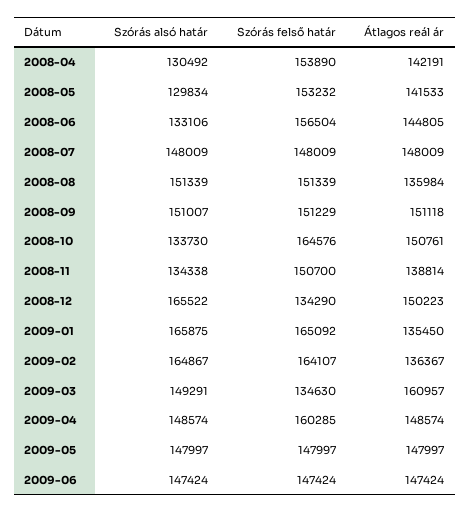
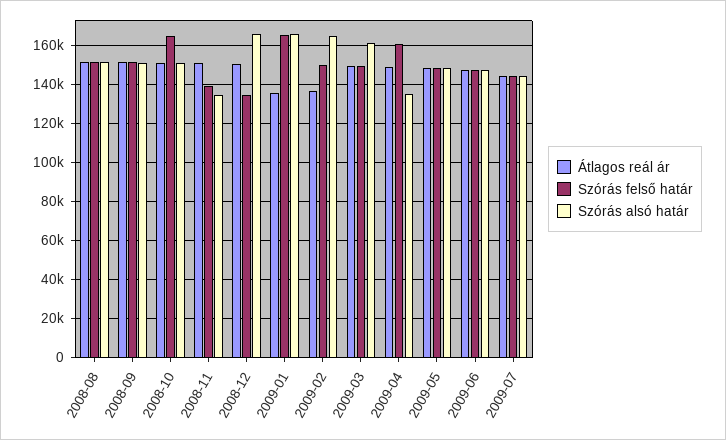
Szórás alsó határ, 2008-04: 130492 -> none
Szórás felső határ, 2008-04: 153890 -> none
Átlagos reál ár, 2008-04: 142191 -> none
Szórás alsó határ, 2008-05: 129834 -> none
Szórás felső határ, 2008-05: 153232 -> none
Átlagos reál ár, 2008-05: 141533 -> none
Szórás alsó határ, 2008-06: 133106 -> none
Szórás felső határ, 2008-06: 156504 -> none
Átlagos reál ár, 2008-06: 144805 -> none
Szórás alsó határ, 2008-07: 148009 -> none
Szórás felső határ, 2008-07: 148009 -> none
Átlagos reál ár, 2008-07: 148009 -> none
Átlagos reál ár, 2008-08: 135984 -> 150000
Szórás alsó határ, 2008-10: 133730 -> 150000
Szórás felső határ, 2008-11: 150700 -> 140000
Átlagos reál ár, 2008-11: 138814 -> 150000
Szórás felső határ, 2009-02: 164107 -> 150000
Szórás alsó határ, 2009-03: 149291 -> 160000
Szórás felső határ, 2009-03: 134630 -> 150000
Átlagos reál ár, 2009-03: 160957 -> 150000
Szórás alsó határ, 2009-04: 148574 -> 135000
Átlagos reál ár, 2009-07: none -> 145000
Szórás felső határ, 2009-07: none -> 145000
Szórás alsó határ, 2009-07: none -> 145000

